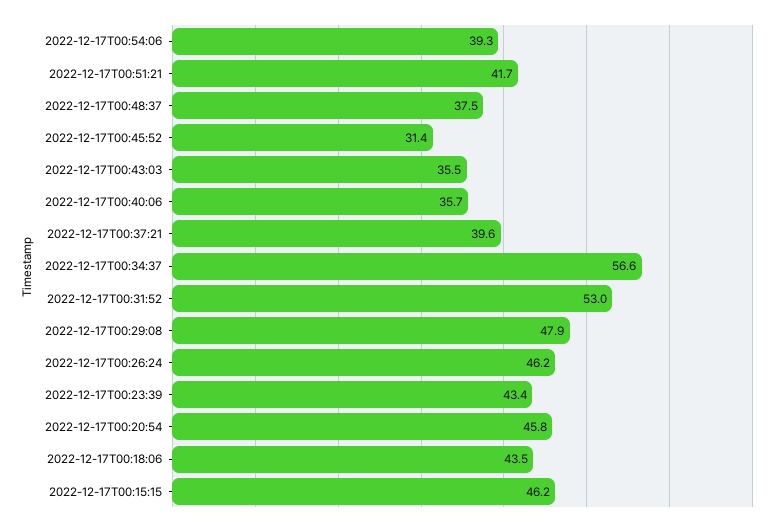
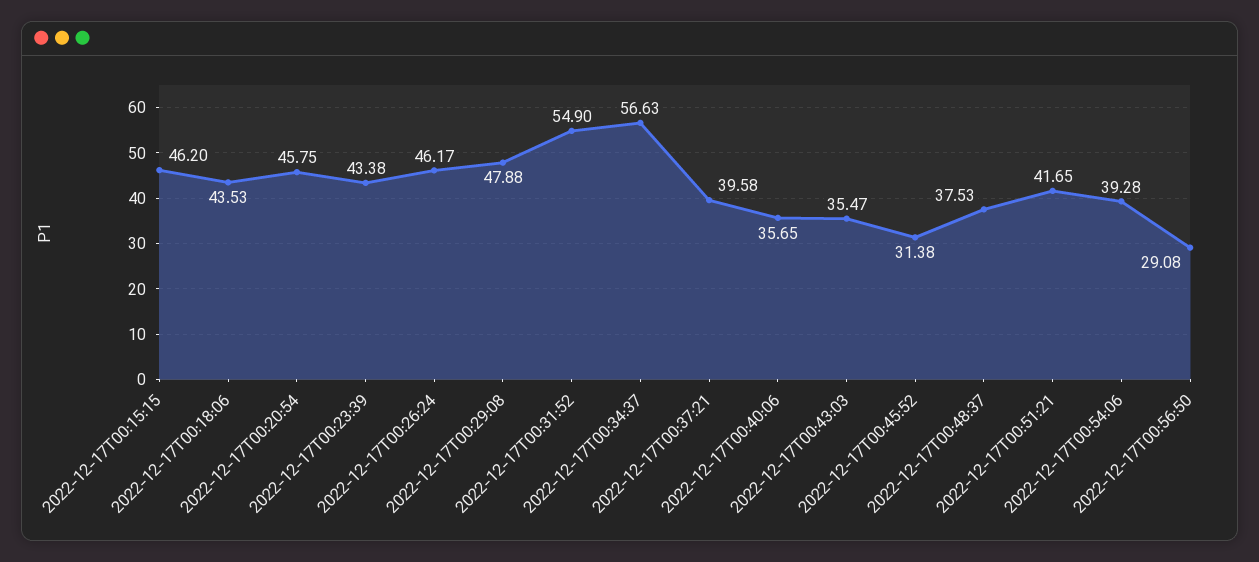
2022-12-17T00:31:52: 53 -> 54.9
2022-12-17T00:56:50: none -> 29.08

